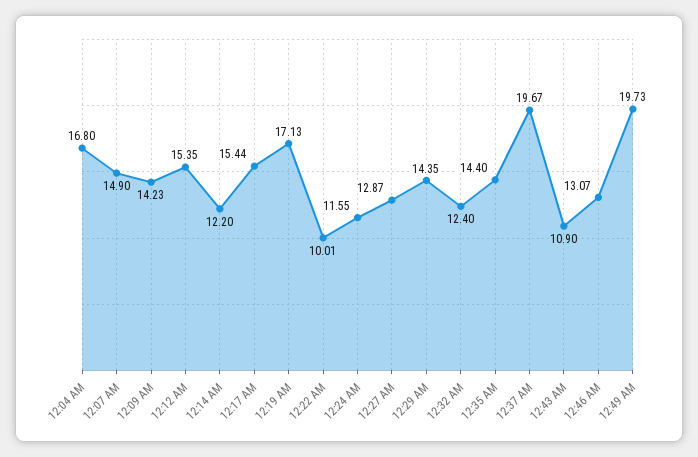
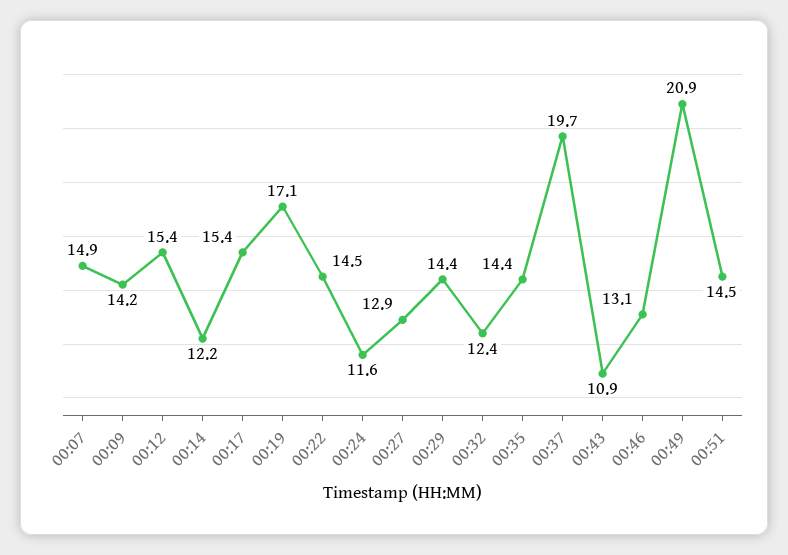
12:04 AM: 16.8 -> none
12:22 AM: 10.01 -> 14.5
12:49 AM: 19.73 -> 20.9
00:51: none -> 14.5

